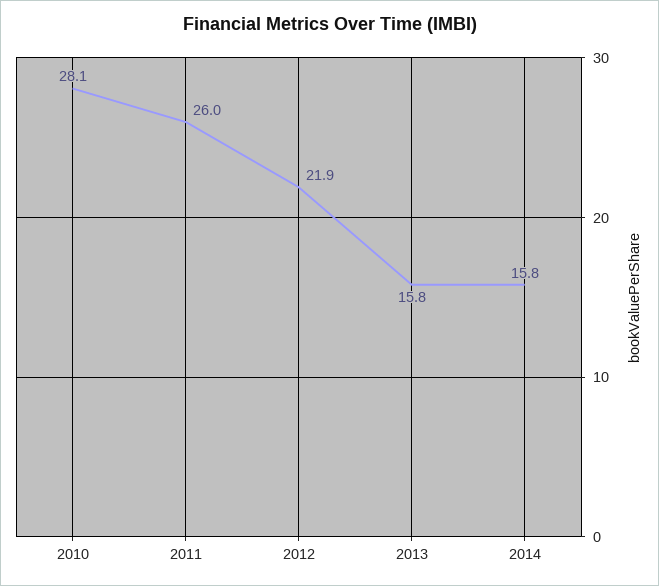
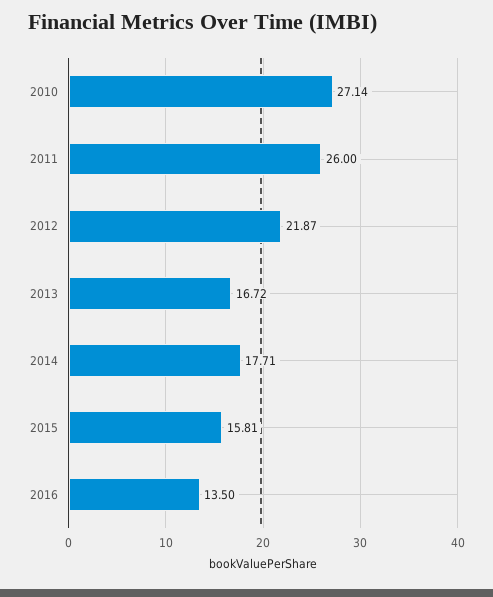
2010: 28.1 -> 27.14
2013: 15.8 -> 16.72
2014: 15.8 -> 17.71
2015: none -> 15.81
2016: none -> 13.5

